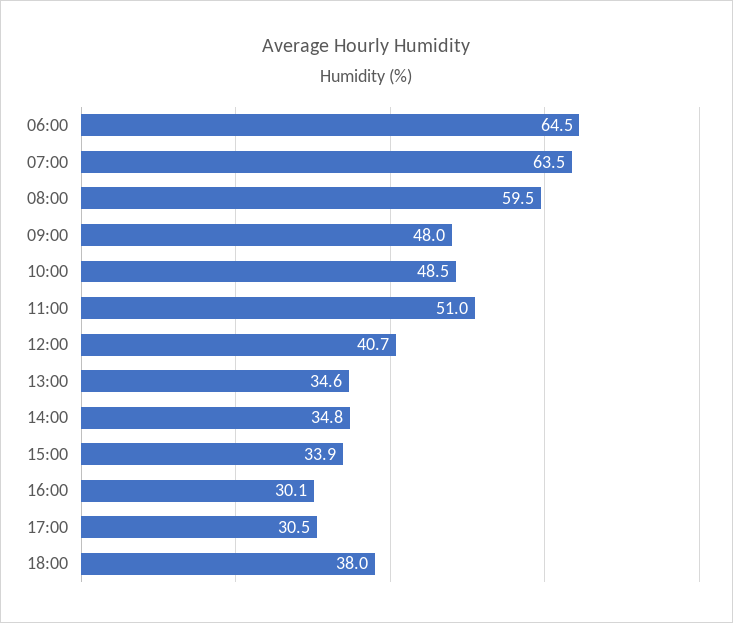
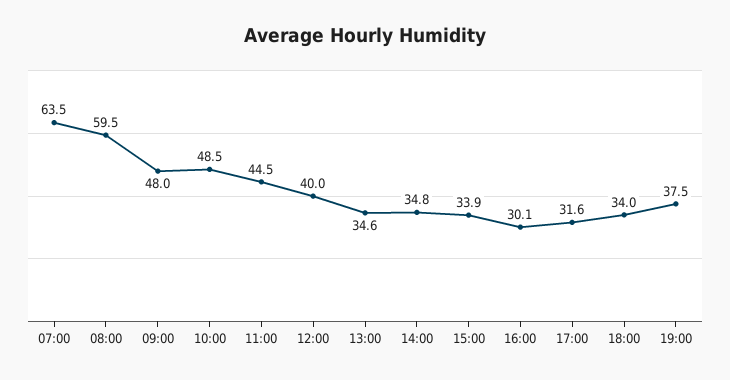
06:00: 64.5 -> none
11:00: 51 -> 44.5
12:00: 40.7 -> 40
17:00: 30.5 -> 31.6
18:00: 38 -> 34
19:00: none -> 37.5

